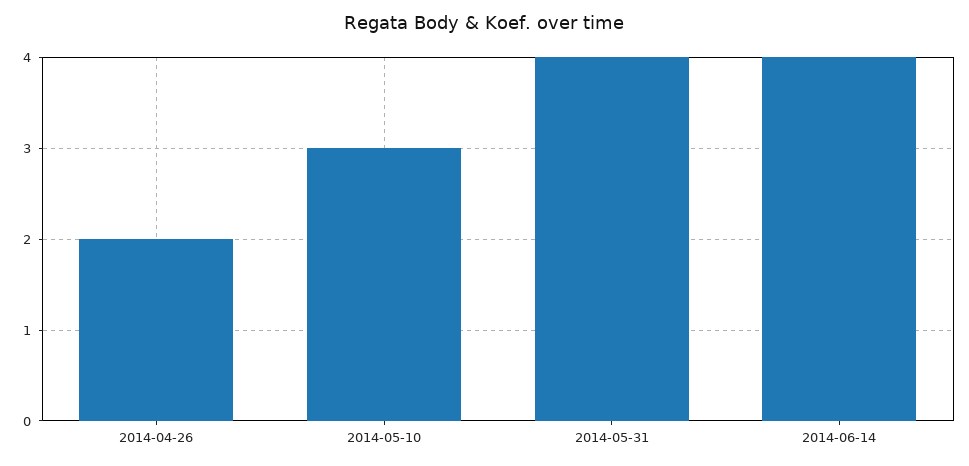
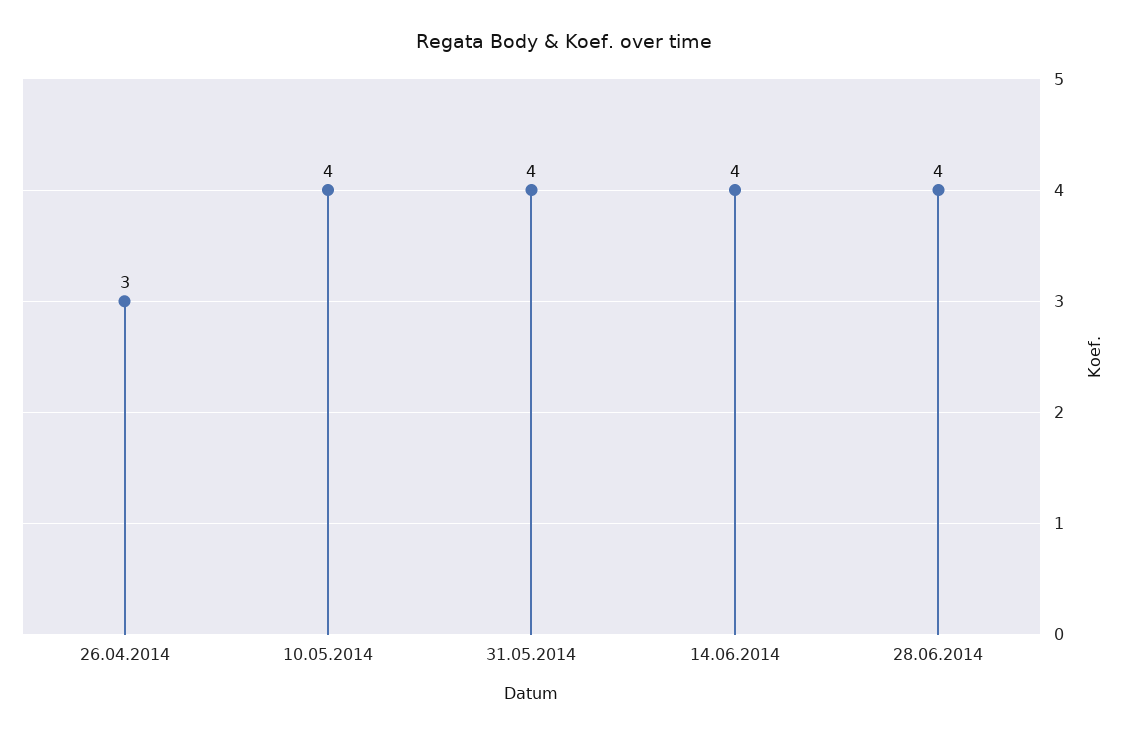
2014-04-26: 2 -> 3
2014-05-10: 3 -> 4
28.06.2014: none -> 4

